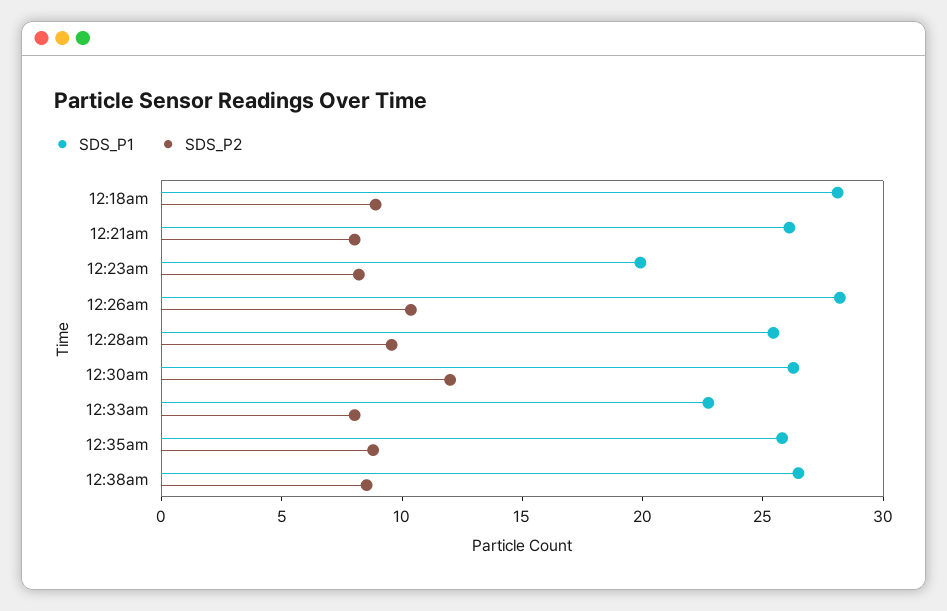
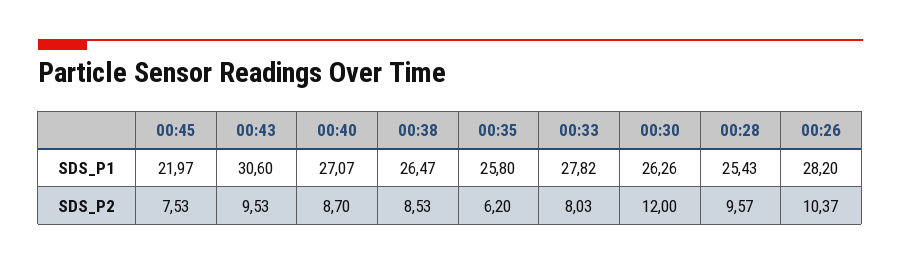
SDS_P1, 12:18am: 28 -> none
SDS_P2, 12:18am: 9 -> none
SDS_P1, 12:21am: 26 -> none
SDS_P2, 12:21am: 8 -> none
SDS_P1, 12:23am: 20 -> none
SDS_P2, 12:23am: 8 -> none
SDS_P1, 12:33am: 23 -> 27.82
SDS_P2, 12:35am: 9 -> 6.2
SDS_P1, 00:45: none -> 21.97
SDS_P1, 00:43: none -> 30.6
SDS_P1, 00:40: none -> 27.07
SDS_P2, 00:45: none -> 7.53
SDS_P2, 00:43: none -> 9.53
SDS_P2, 00:40: none -> 8.7

